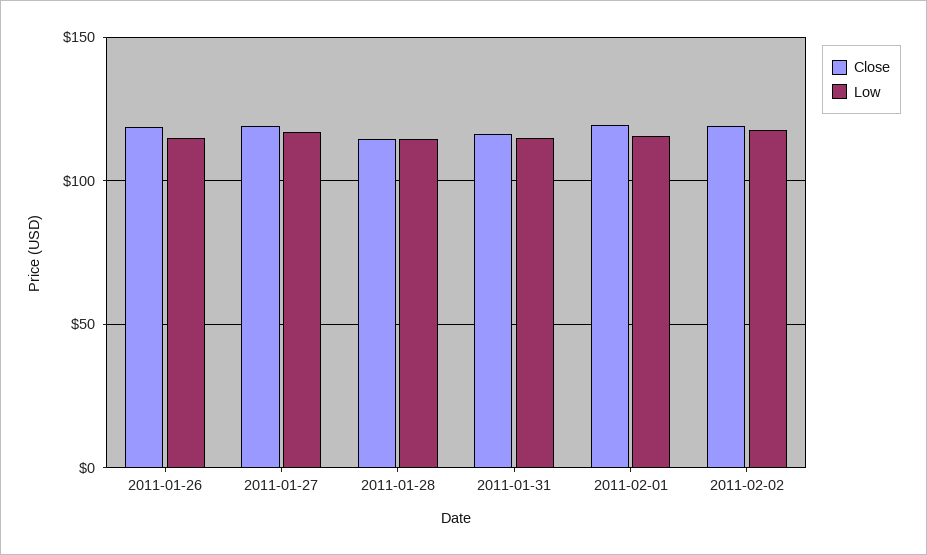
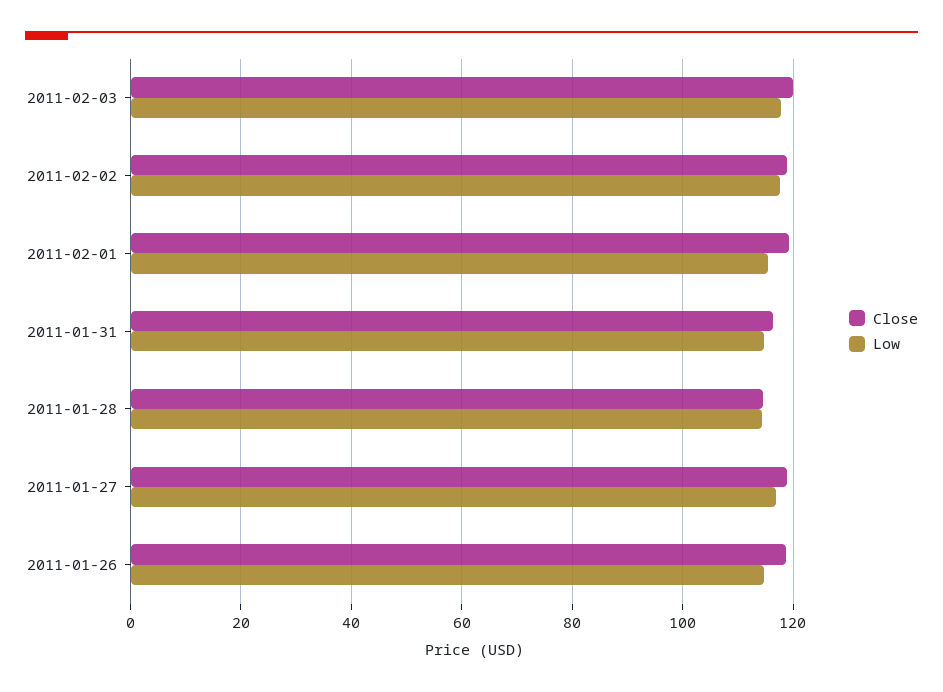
Close, 2011-02-03: none -> 120
Low, 2011-02-03: none -> 118

